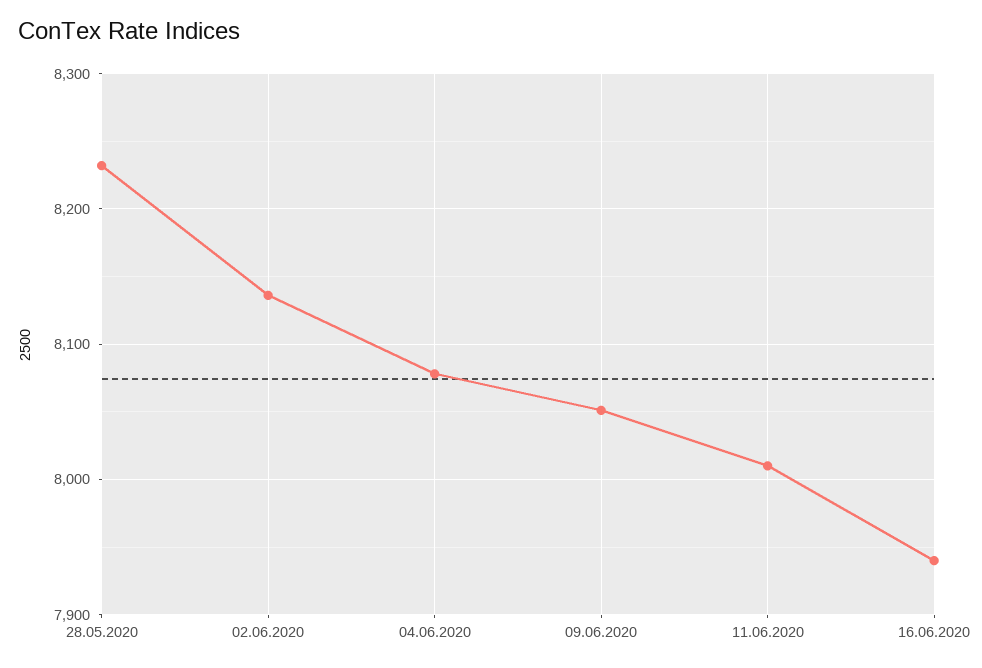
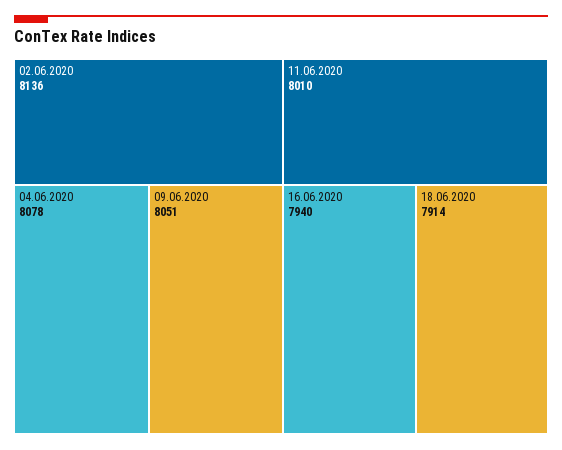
28.05.2020: 8230 -> none
18.06.2020: none -> 7914

